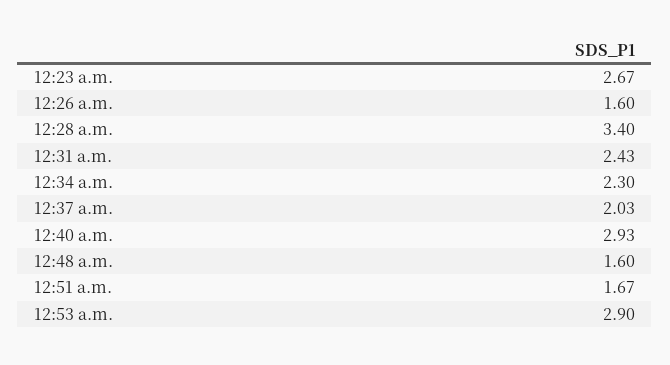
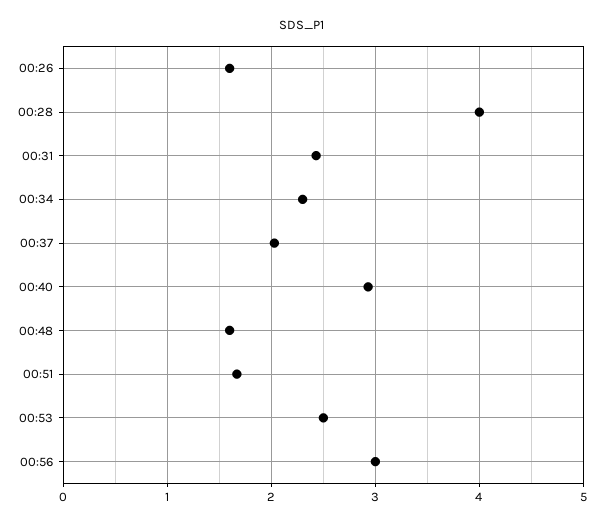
12:23 a.m.: 2.67 -> none
12:28 a.m.: 3.4 -> 4
12:53 a.m.: 2.9 -> 2.5
00:56: none -> 3

